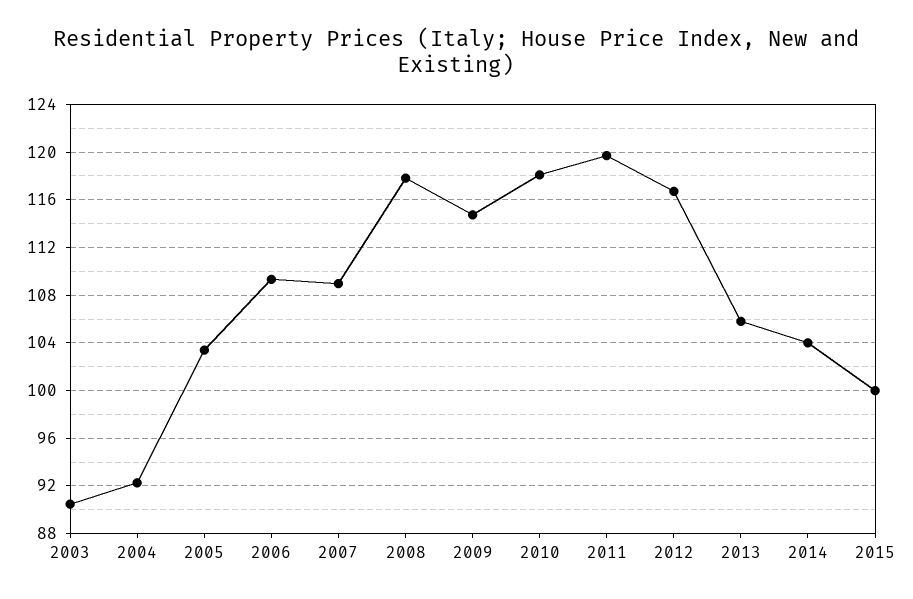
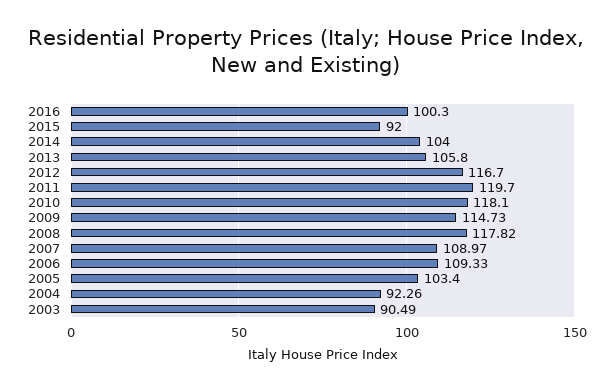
2015: 100 -> 92
2016: none -> 100.3

